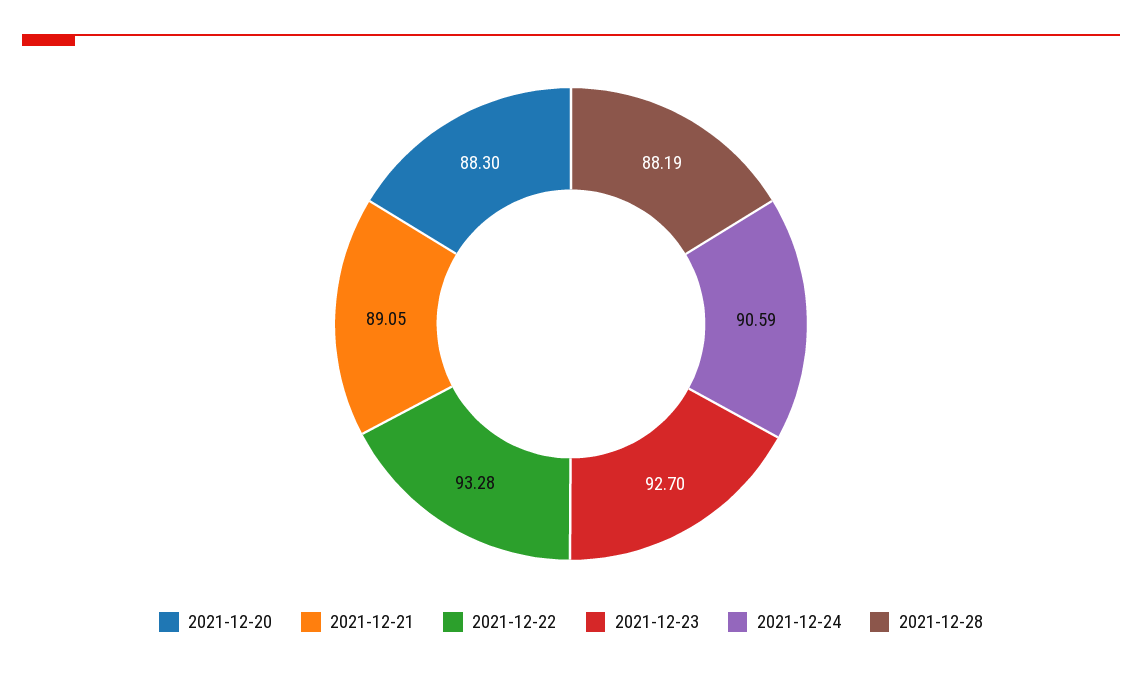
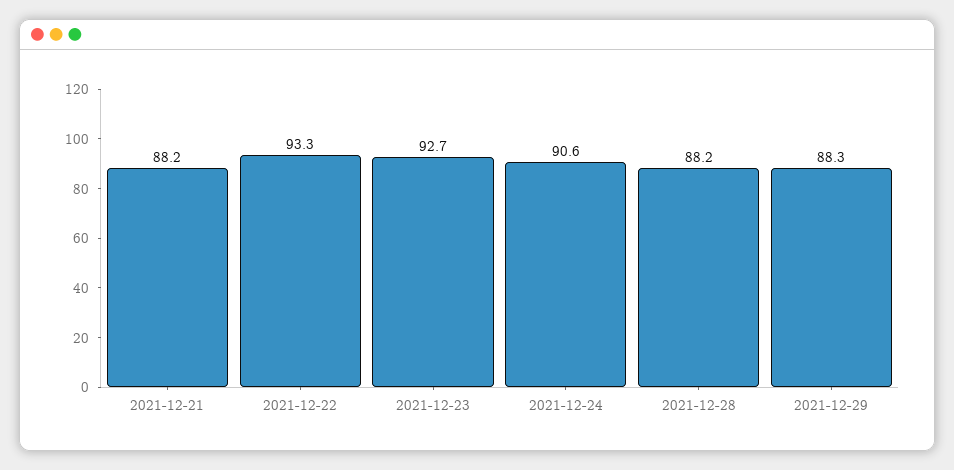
2021-12-20: 88.3 -> none
2021-12-21: 89.05 -> 88.2
2021-12-29: none -> 88.3

